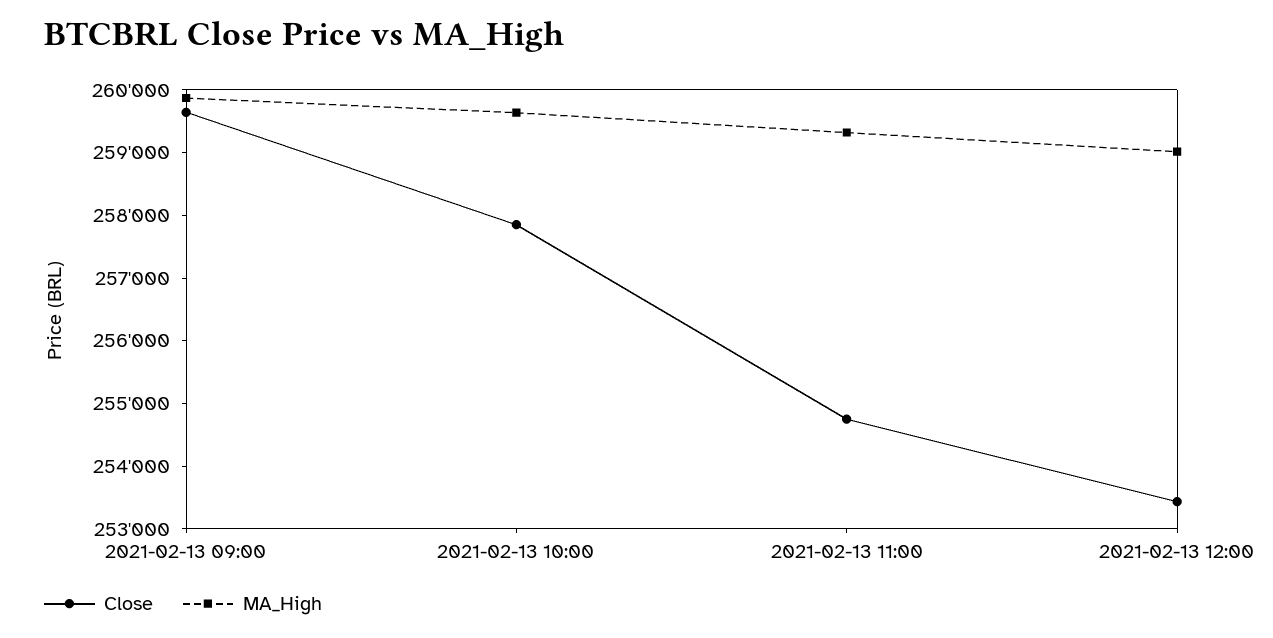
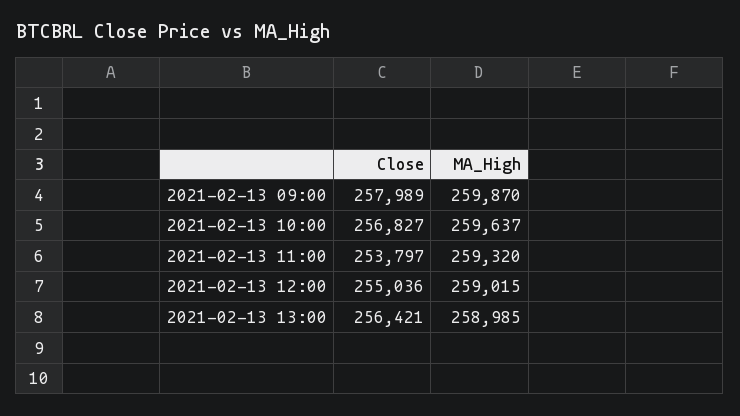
Close, 2021-02-13 09:00: 259600 -> 257989
Close, 2021-02-13 10:00: 257800 -> 256827
Close, 2021-02-13 11:00: 254800 -> 253797
Close, 2021-02-13 12:00: 253400 -> 255036
Close, 2021-02-13 13:00: none -> 256421
MA_High, 2021-02-13 13:00: none -> 258985

